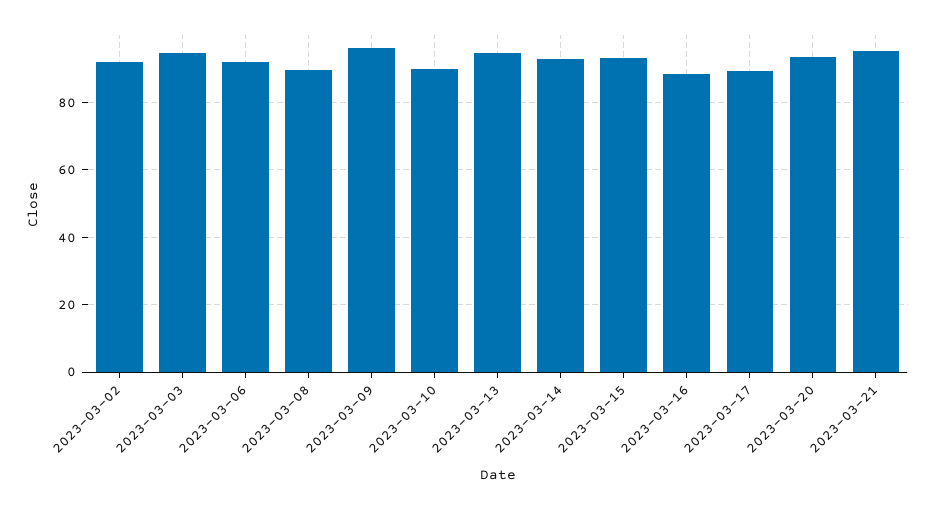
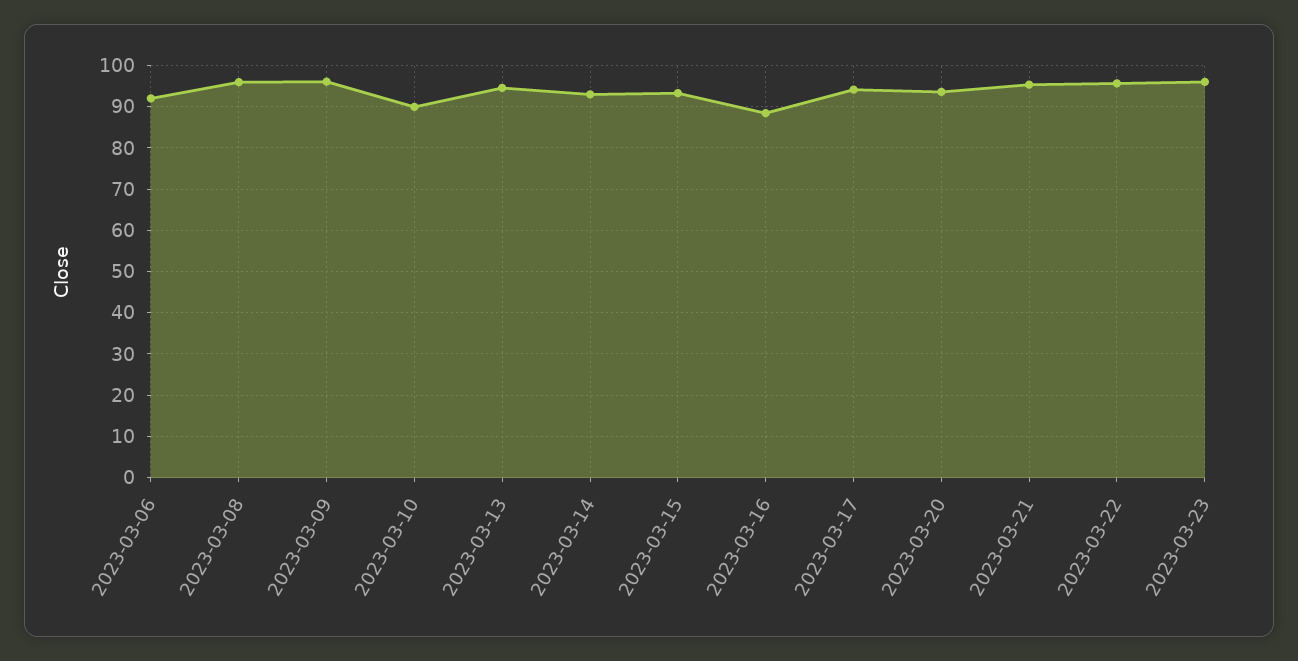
2023-03-02: 92 -> none
2023-03-03: 94 -> none
2023-03-08: 90 -> 96
2023-03-17: 90 -> 94
2023-03-22: none -> 96
2023-03-23: none -> 96

